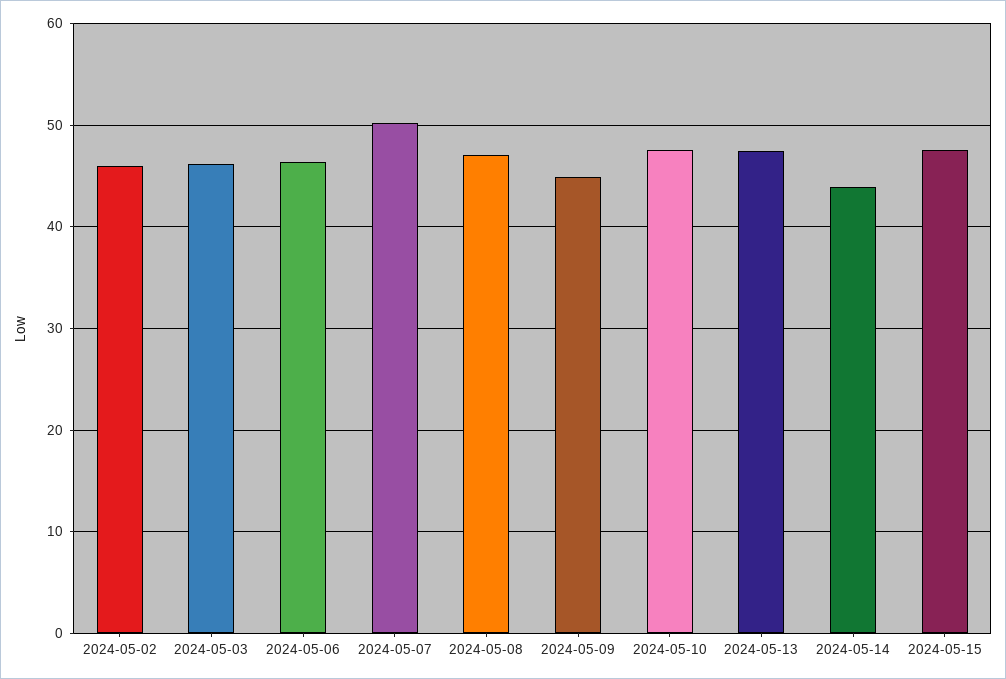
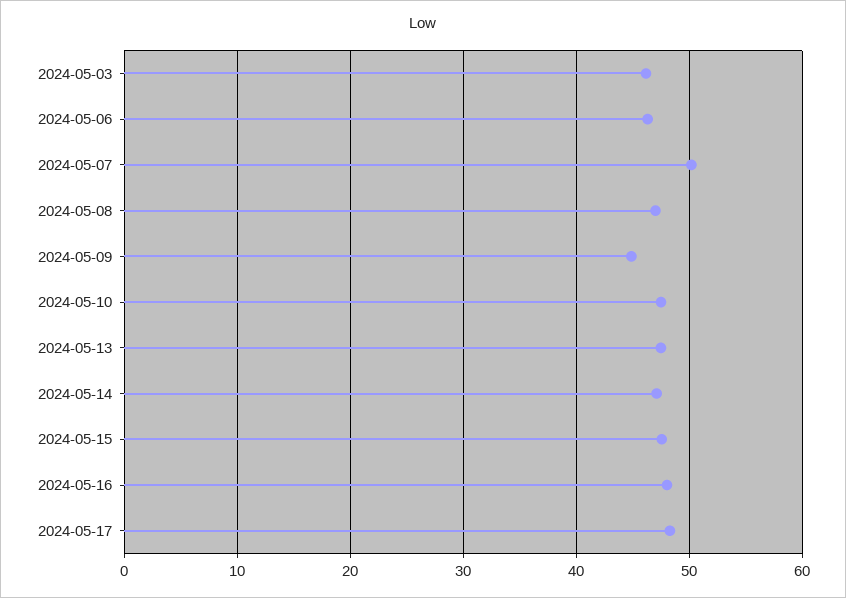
2024-05-02: 46 -> none
2024-05-14: 44 -> 47
2024-05-16: none -> 48
2024-05-17: none -> 48

